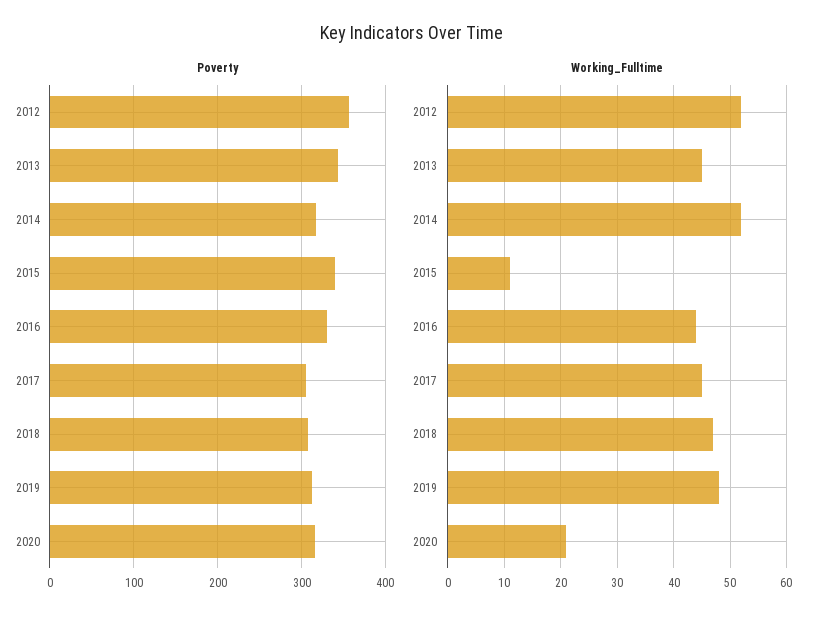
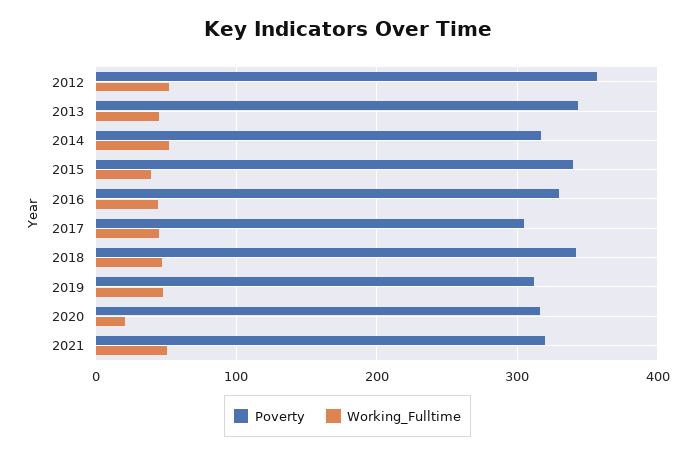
Poverty, 2018: 310 -> 340
Working_Fulltime, 2015: 10 -> 40
Poverty, 2021: none -> 320
Working_Fulltime, 2021: none -> 50

